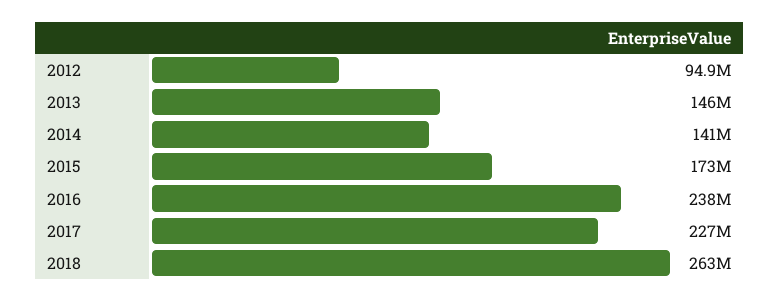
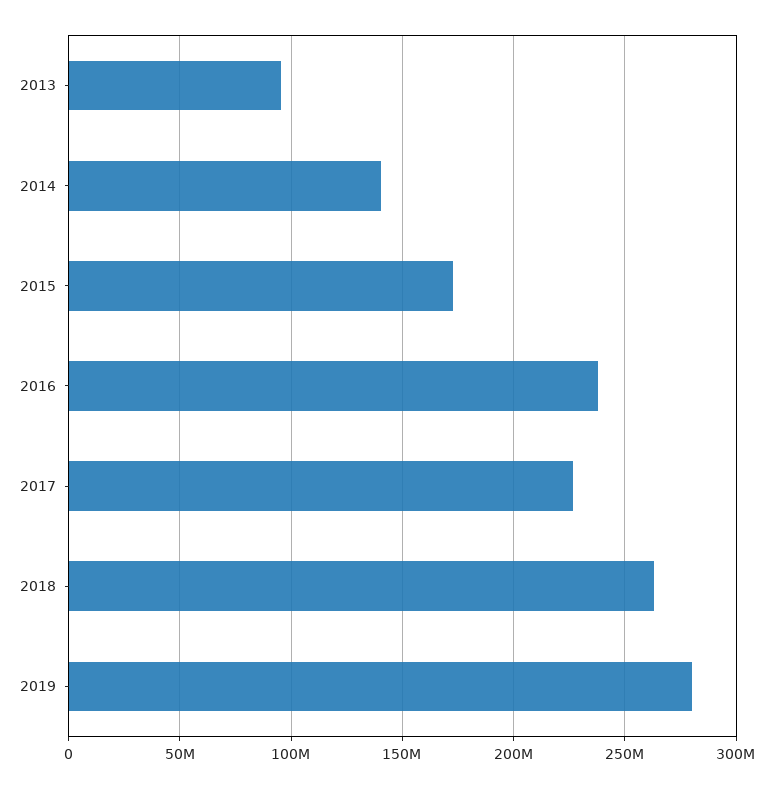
2012: 94900000 -> none
2013: 146000000 -> 95000000
2019: none -> 280000000

